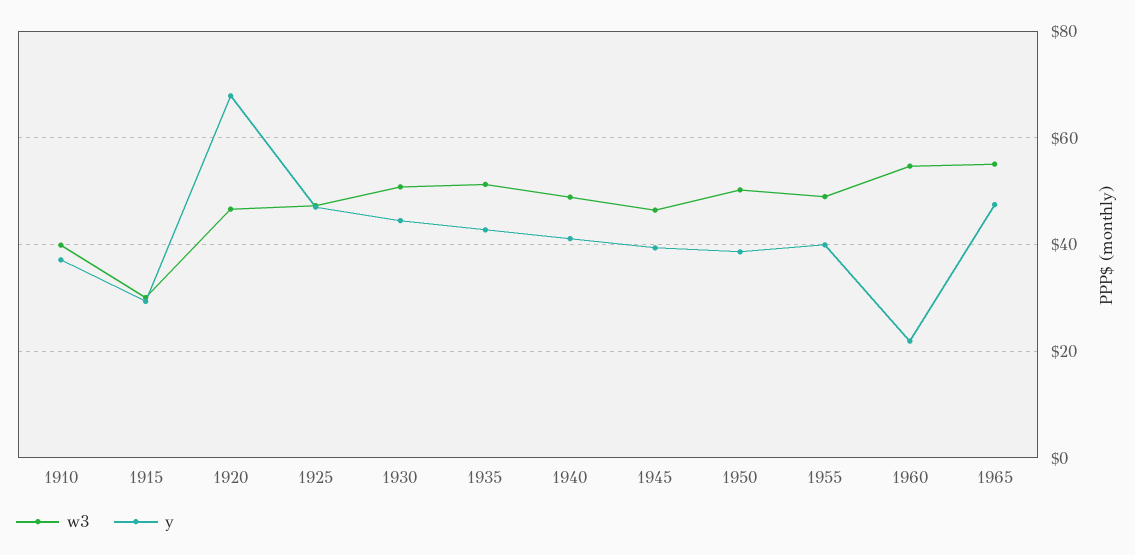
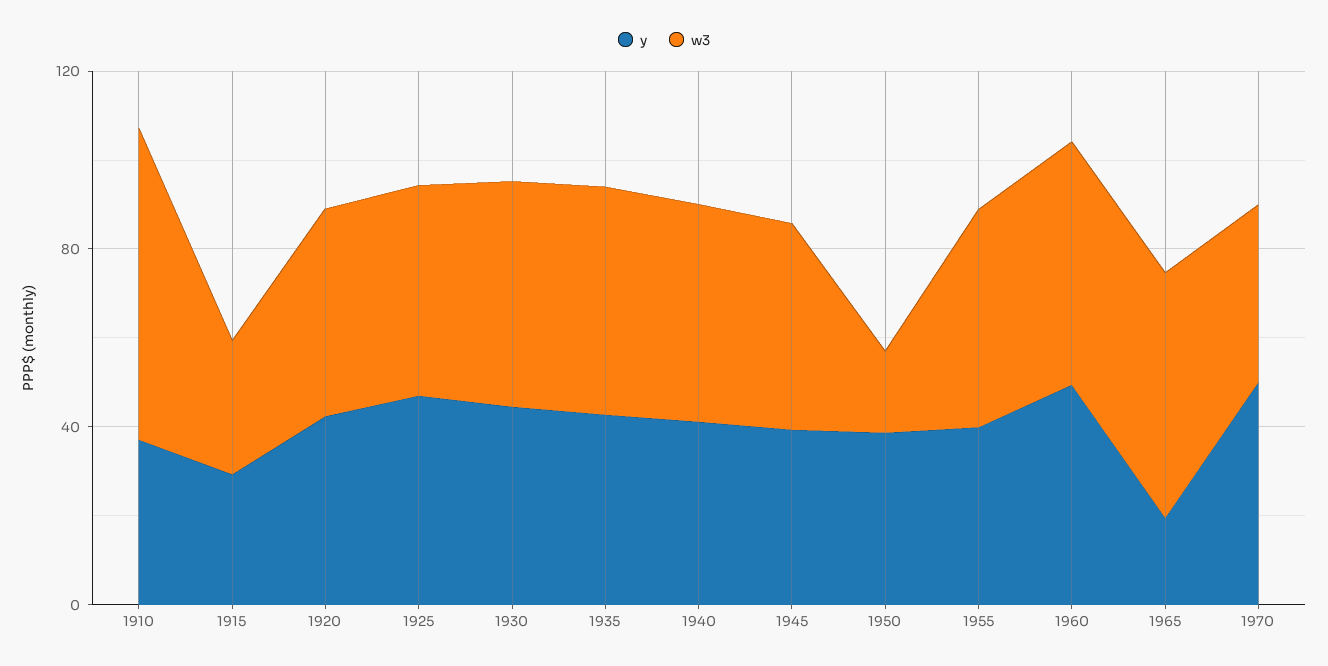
w3, 1910: 40 -> 70
y, 1920: 68 -> 40
w3, 1950: 50 -> 20
y, 1960: 22 -> 50
y, 1965: 48 -> 20
y, 1970: none -> 50
w3, 1970: none -> 40

